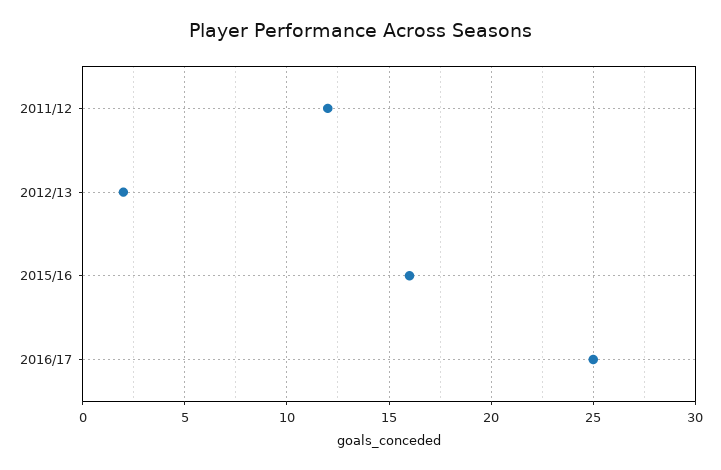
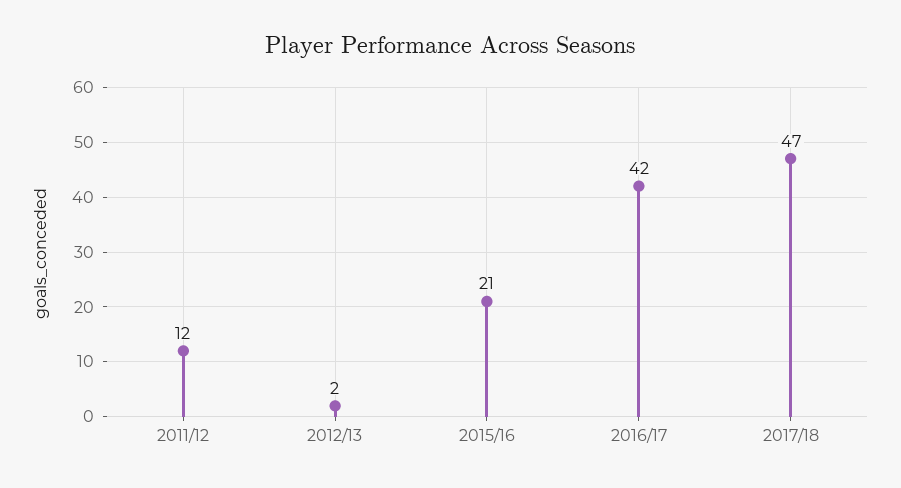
2015/16: 16 -> 21
2016/17: 25 -> 42
2017/18: none -> 47

